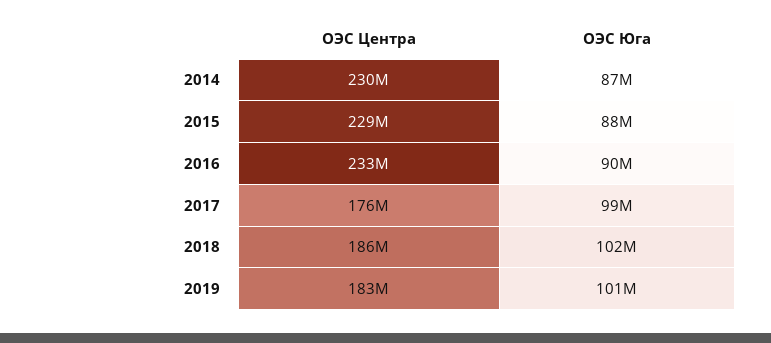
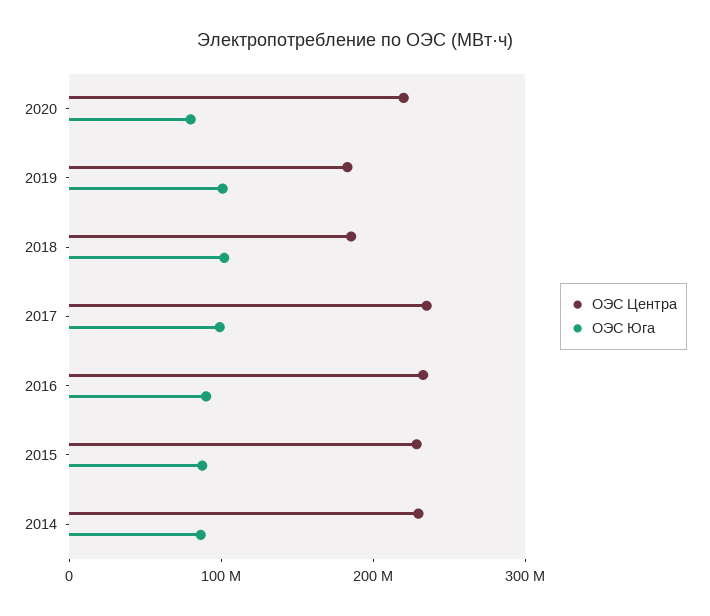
ОЭС Центра, 2017: 176000000 -> 240000000
ОЭС Центра, 2020: none -> 220000000
ОЭС Юга, 2020: none -> 80000000

